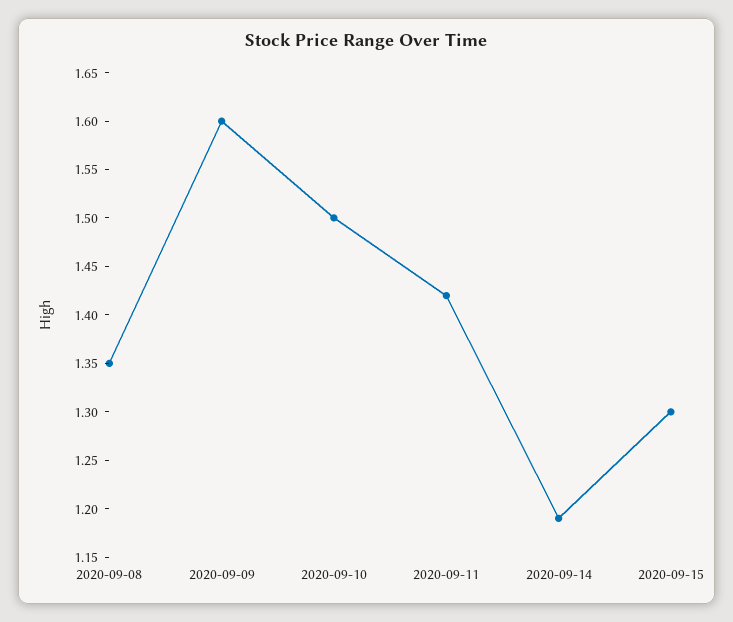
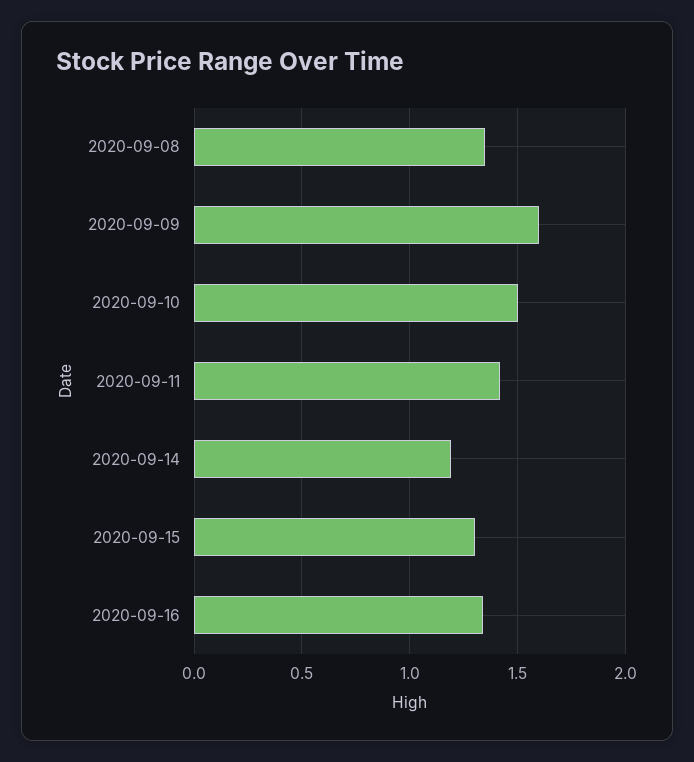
2020-09-16: none -> 1.35

